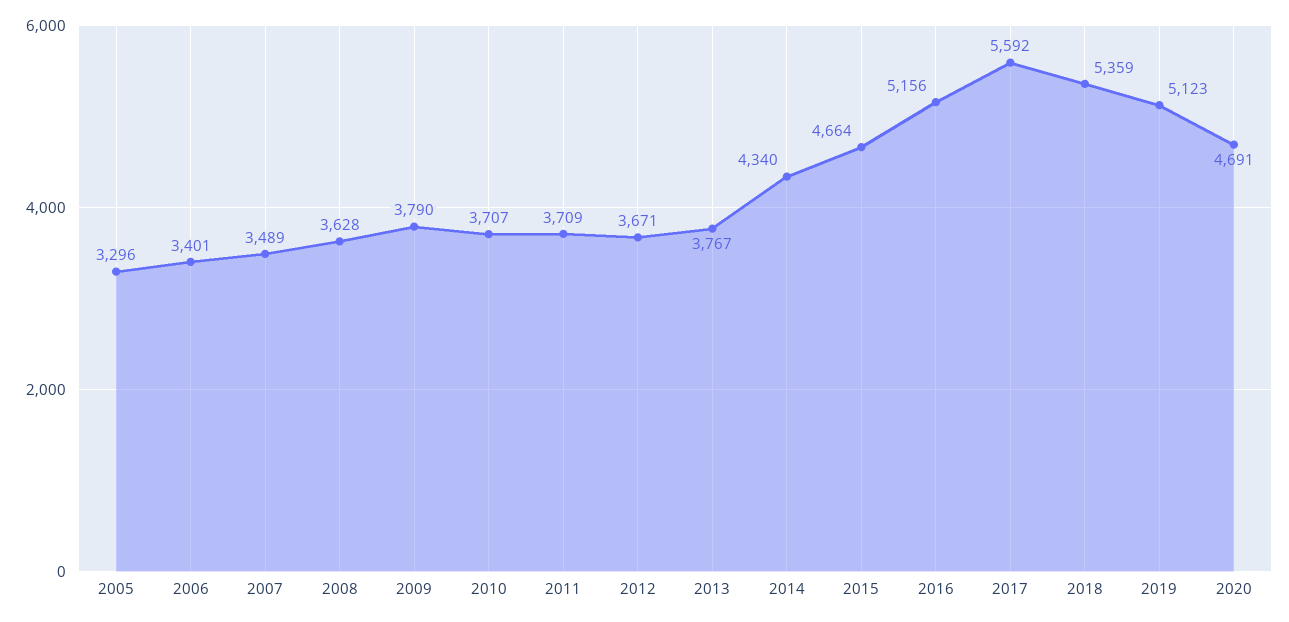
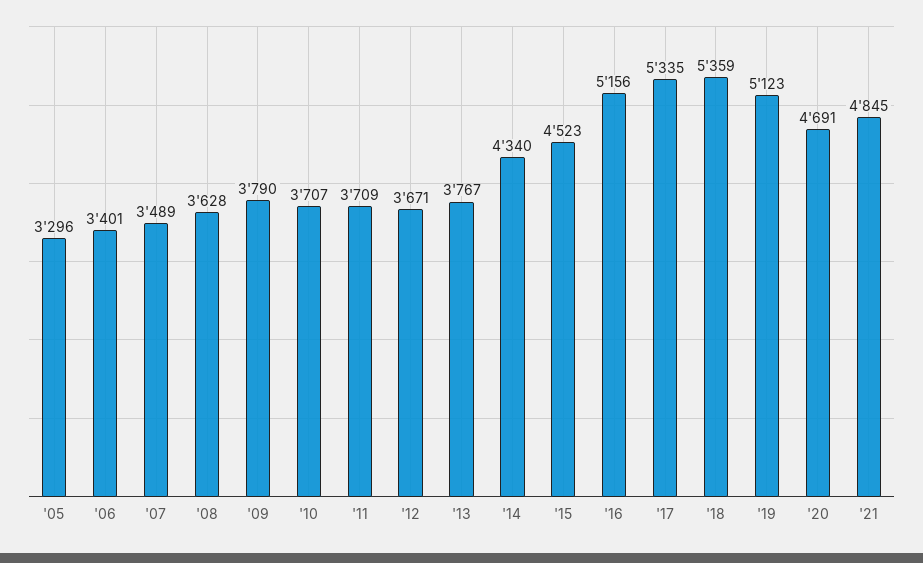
2015: 4664 -> 4523
2017: 5592 -> 5335
'21: none -> 4845

